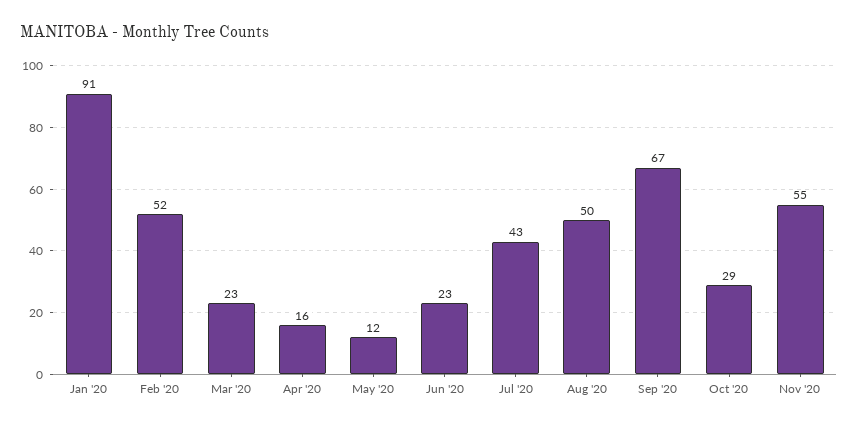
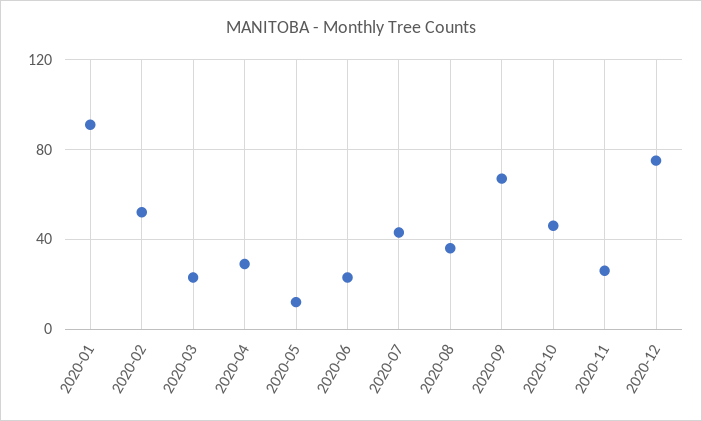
Apr '20: 16 -> 30
Aug '20: 50 -> 35
Oct '20: 29 -> 45
Nov '20: 55 -> 25
2020-12: none -> 75

